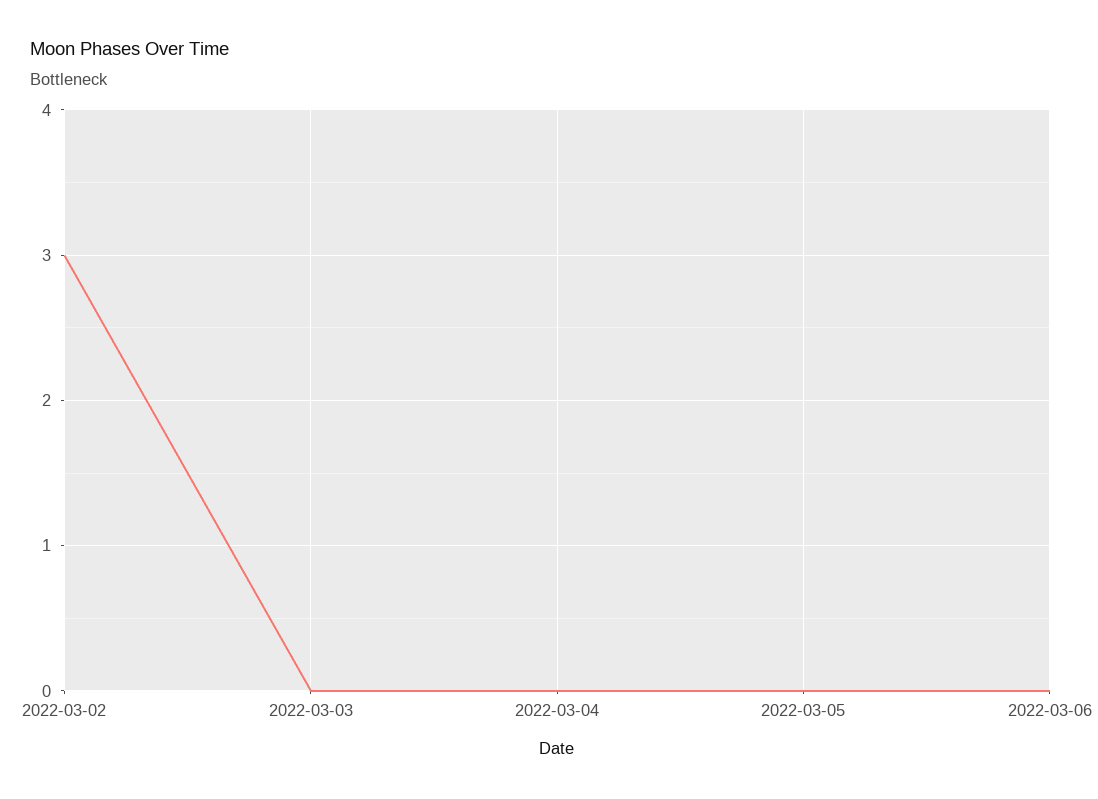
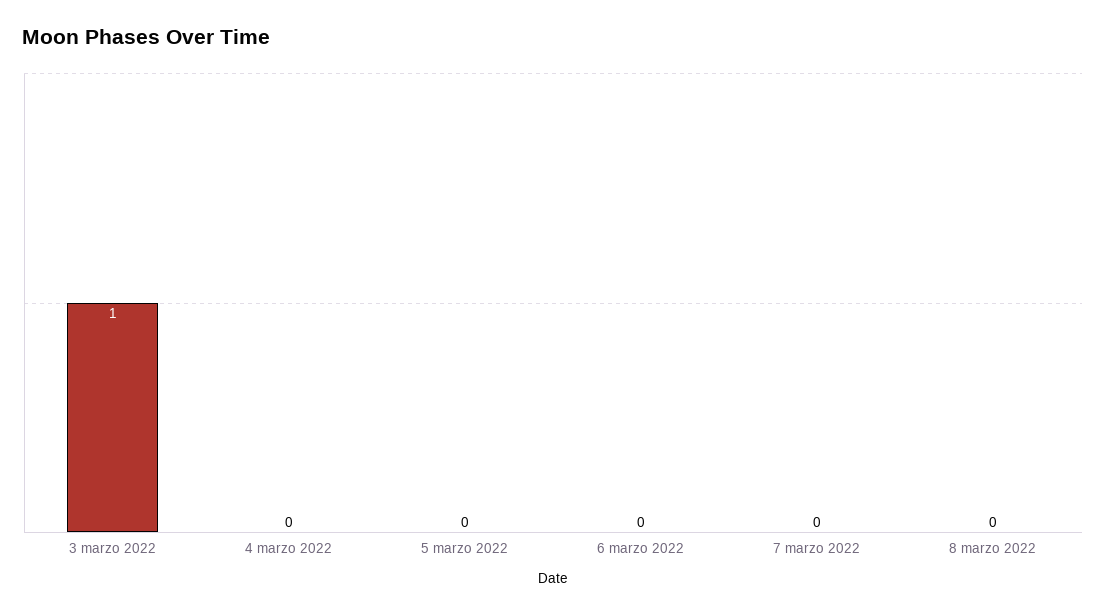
2022-03-02: 3 -> none
2022-03-03: 0 -> 1
7 marzo 2022: none -> 0
8 marzo 2022: none -> 0

